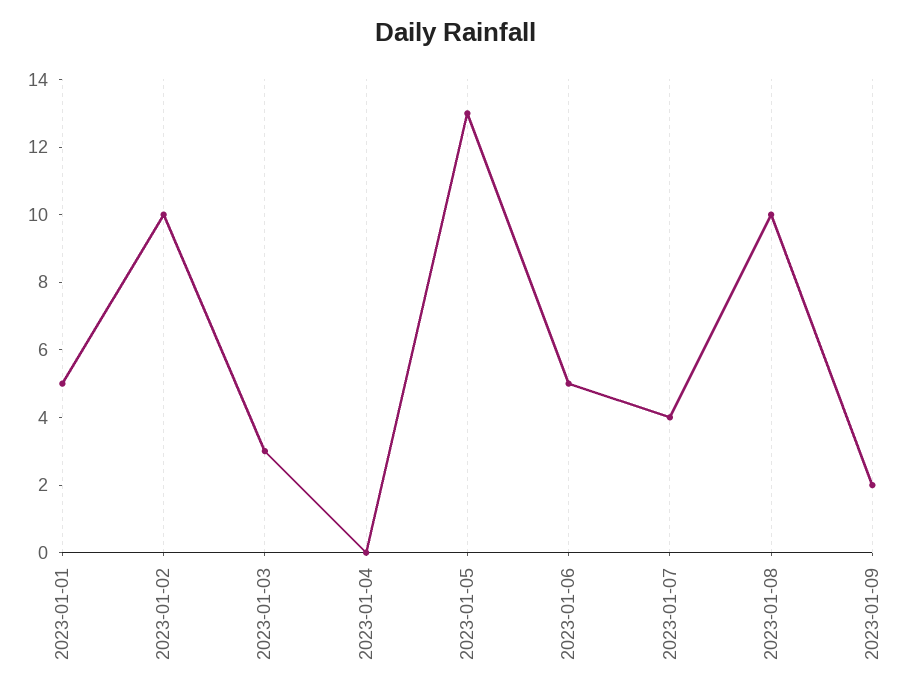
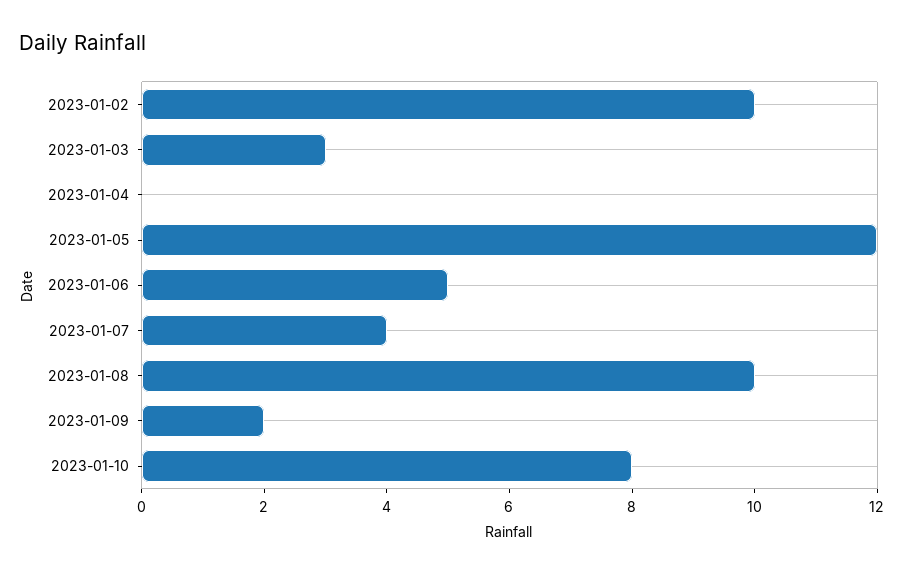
2023-01-01: 5 -> none
2023-01-05: 13 -> 12
2023-01-10: none -> 8

